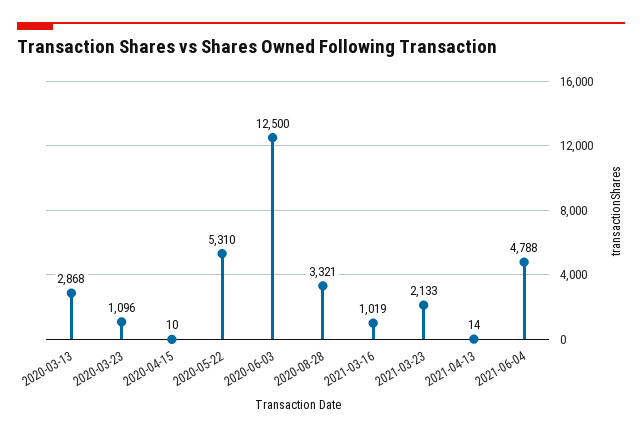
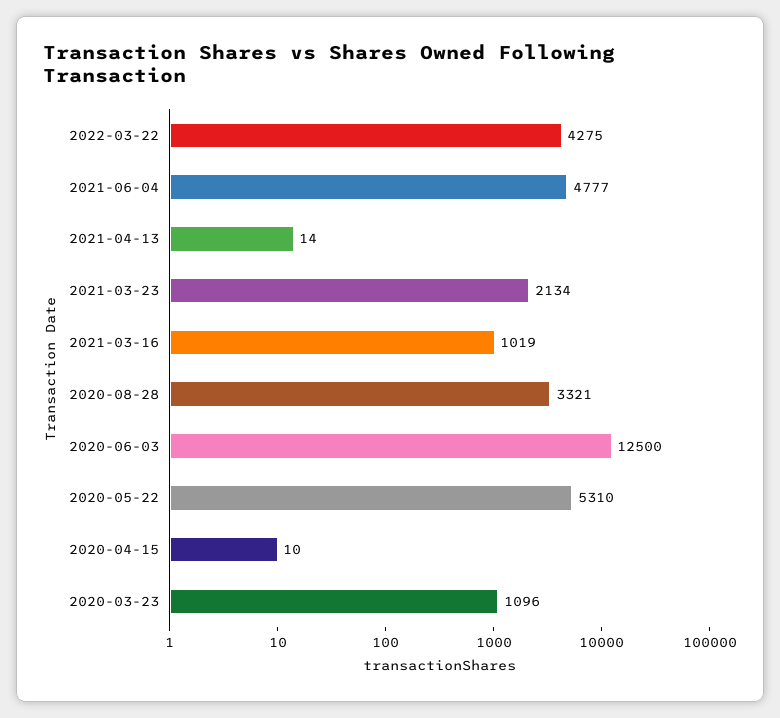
2020-03-13: 2868 -> none
2021-03-23: 2133 -> 2134
2021-06-04: 4788 -> 4777
2022-03-22: none -> 4275

